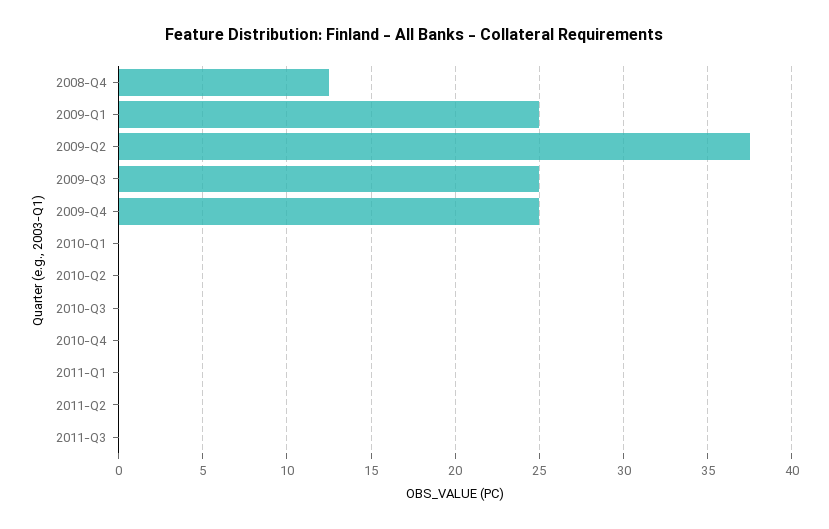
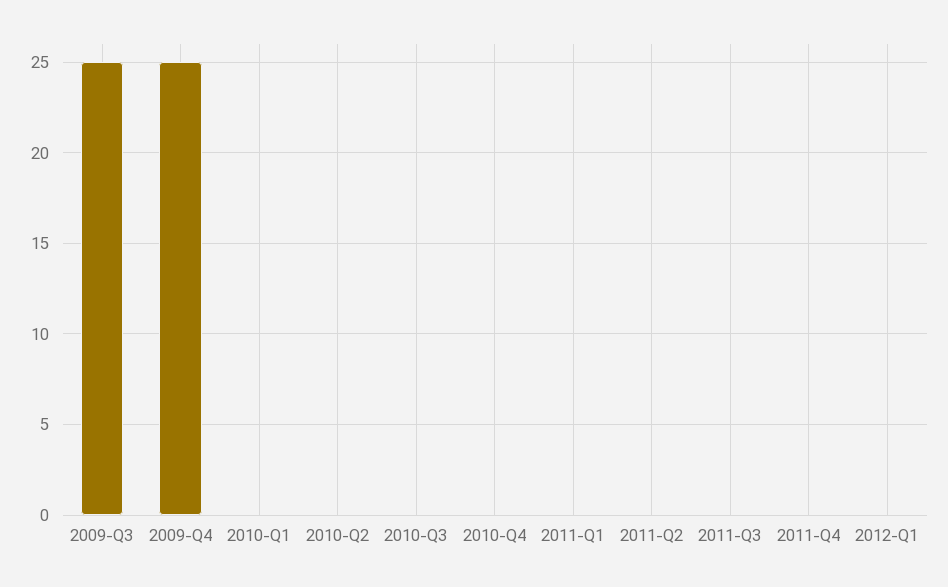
2008-Q4: 12.5 -> none
2009-Q1: 25 -> none
2009-Q2: 37.5 -> none
2011-Q4: none -> 0
2012-Q1: none -> 0

